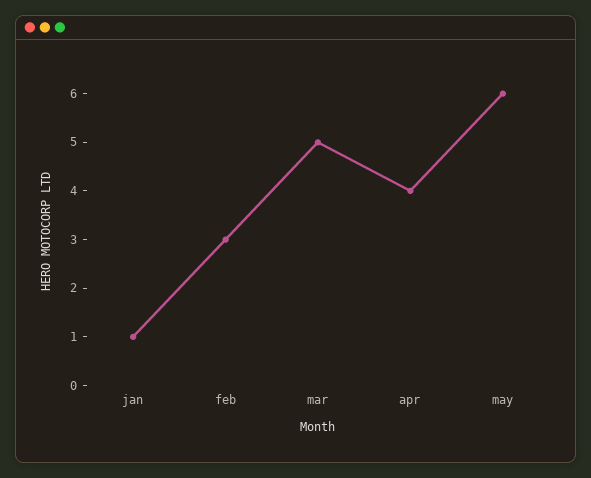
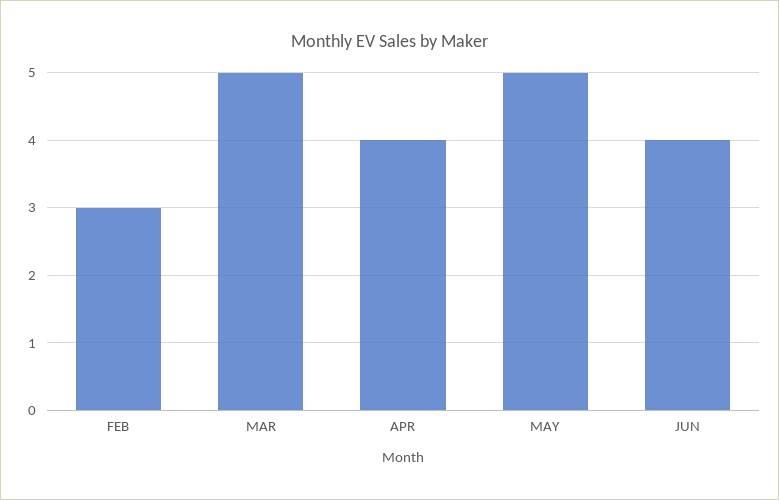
jan: 1 -> none
may: 6 -> 5
JUN: none -> 4

